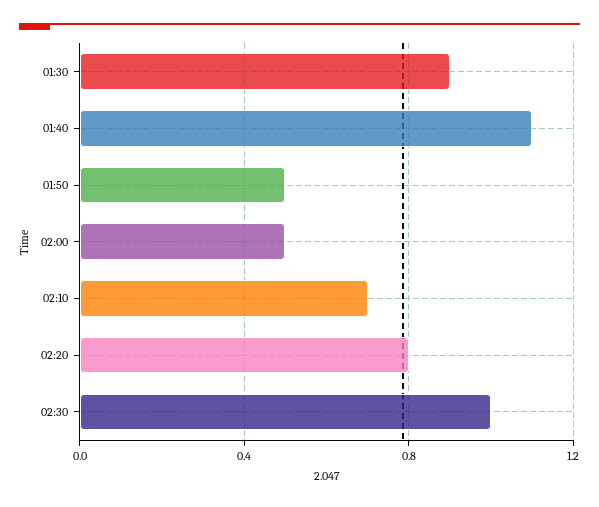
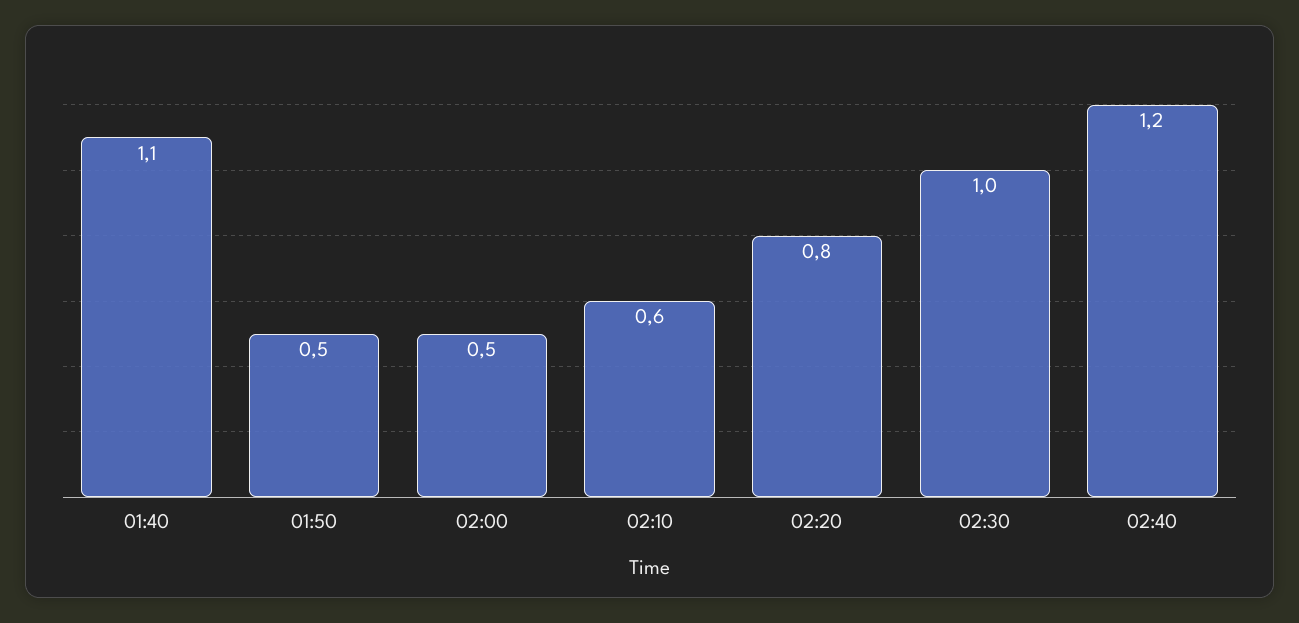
01:30: 0.9 -> none
02:10: 0.7 -> 0.6
02:40: none -> 1.2

